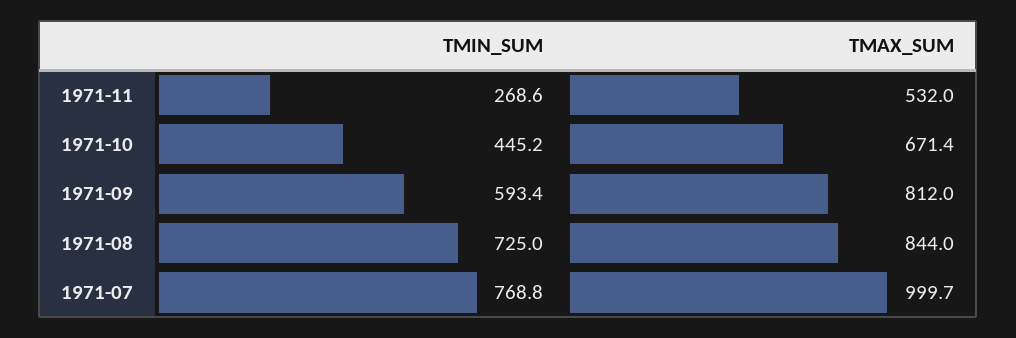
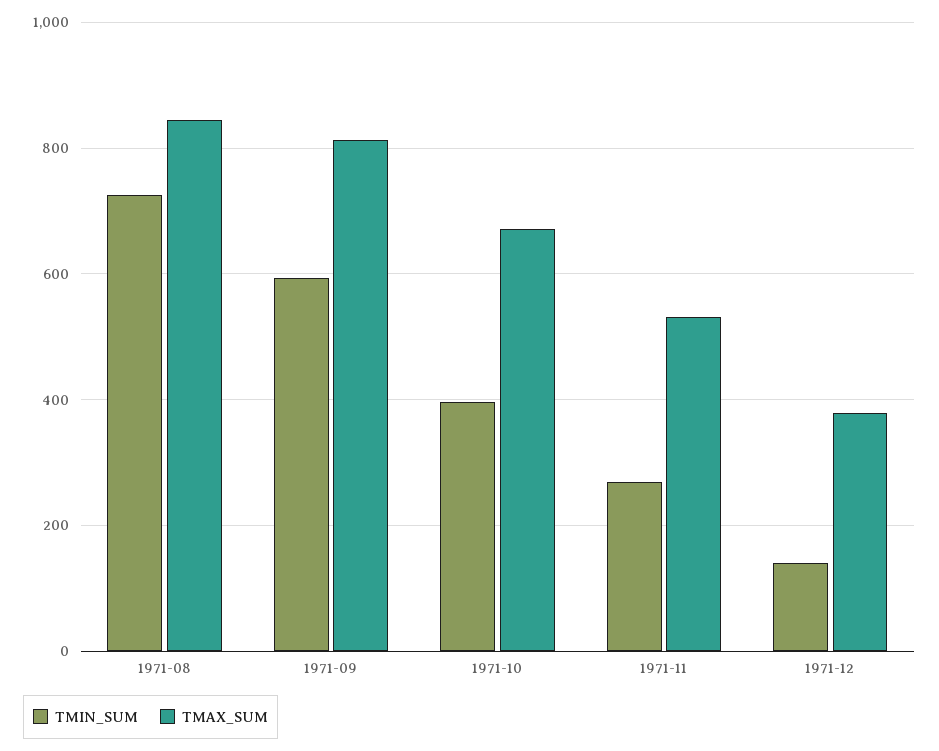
TMIN_SUM, 1971-10: 445.2 -> 400
TMIN_SUM, 1971-07: 768.8 -> none
TMAX_SUM, 1971-07: 999.7 -> none
TMIN_SUM, 1971-12: none -> 140
TMAX_SUM, 1971-12: none -> 380

